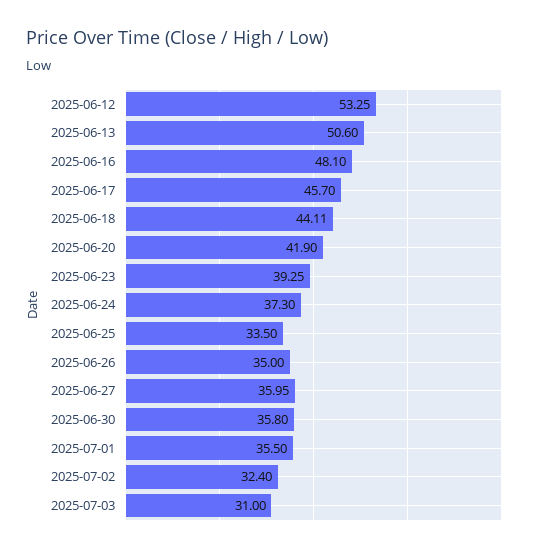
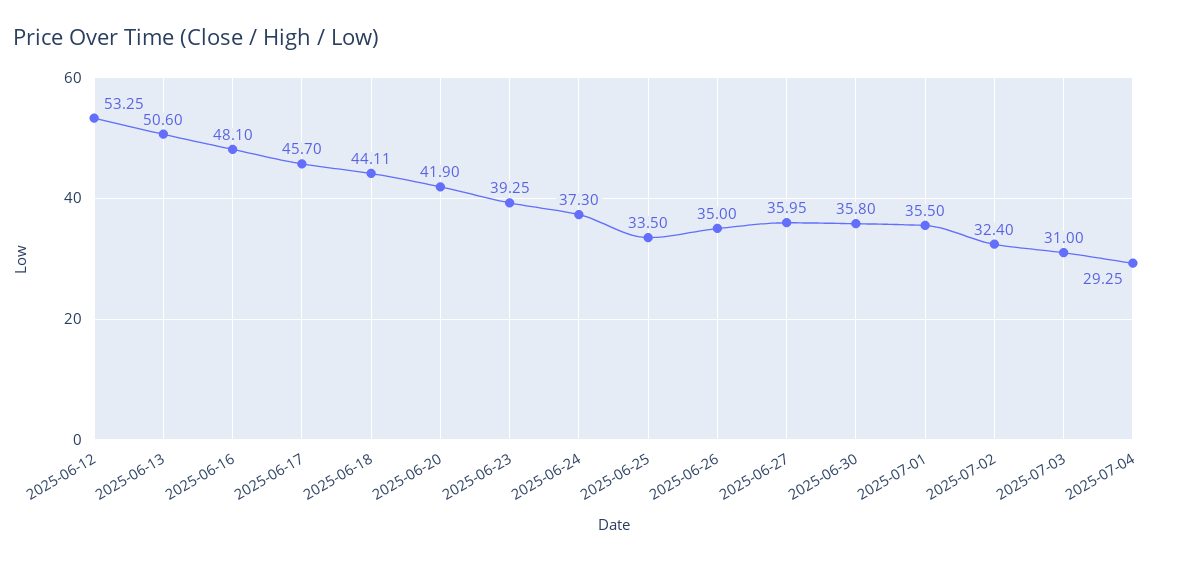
2025-07-04: none -> 29.25

